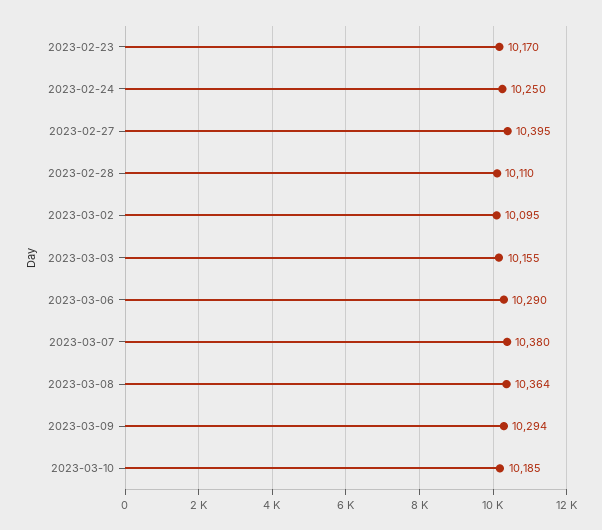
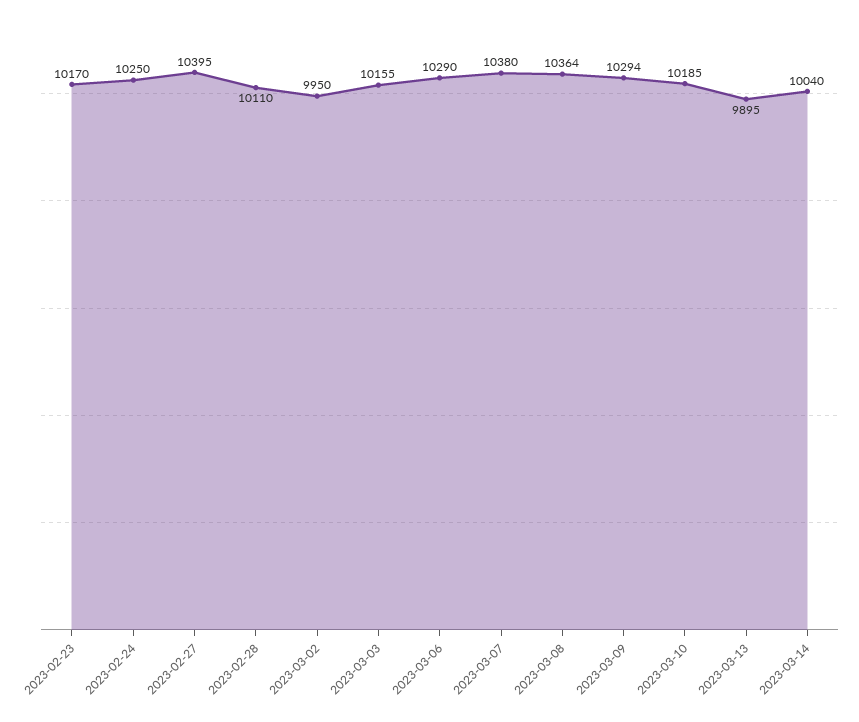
2023-03-02: 10095 -> 9950
2023-03-13: none -> 9895
2023-03-14: none -> 10040

